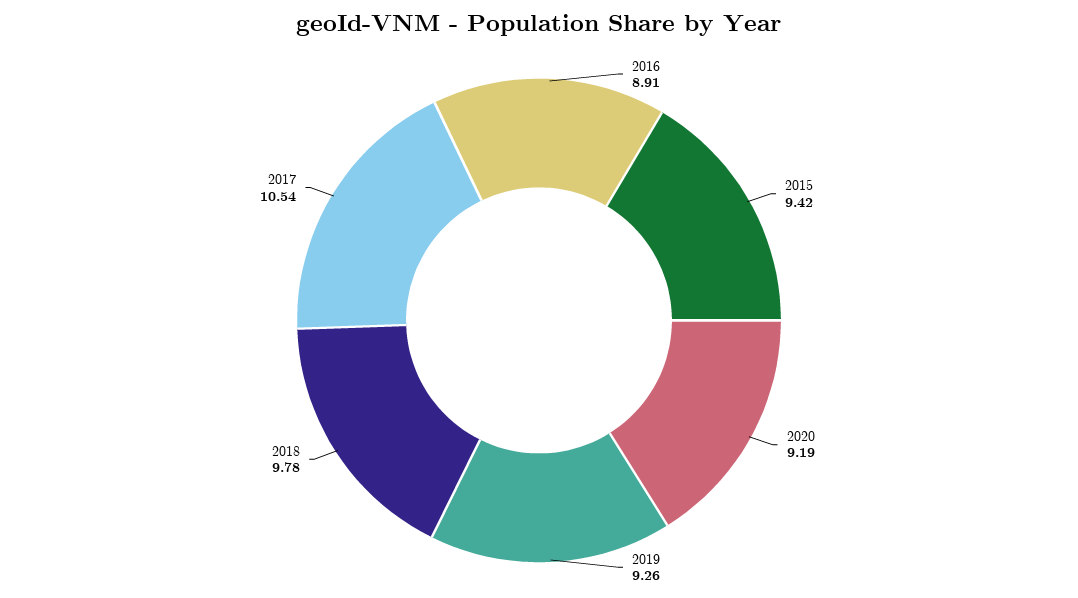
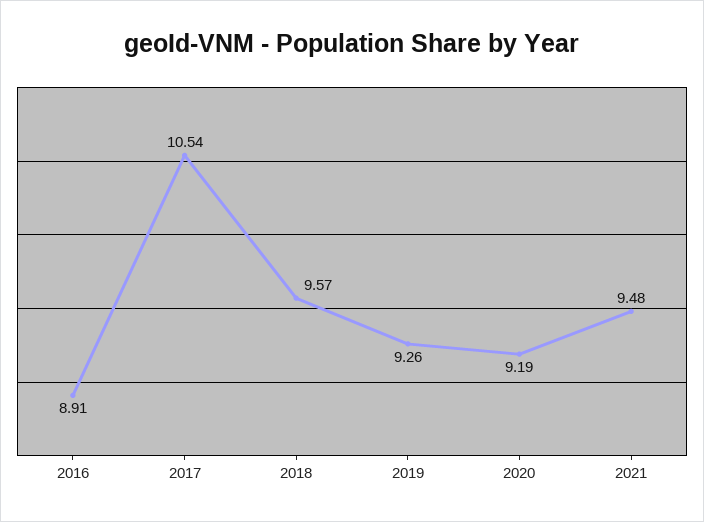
2015: 9.42 -> none
2018: 9.78 -> 9.57
2021: none -> 9.48

